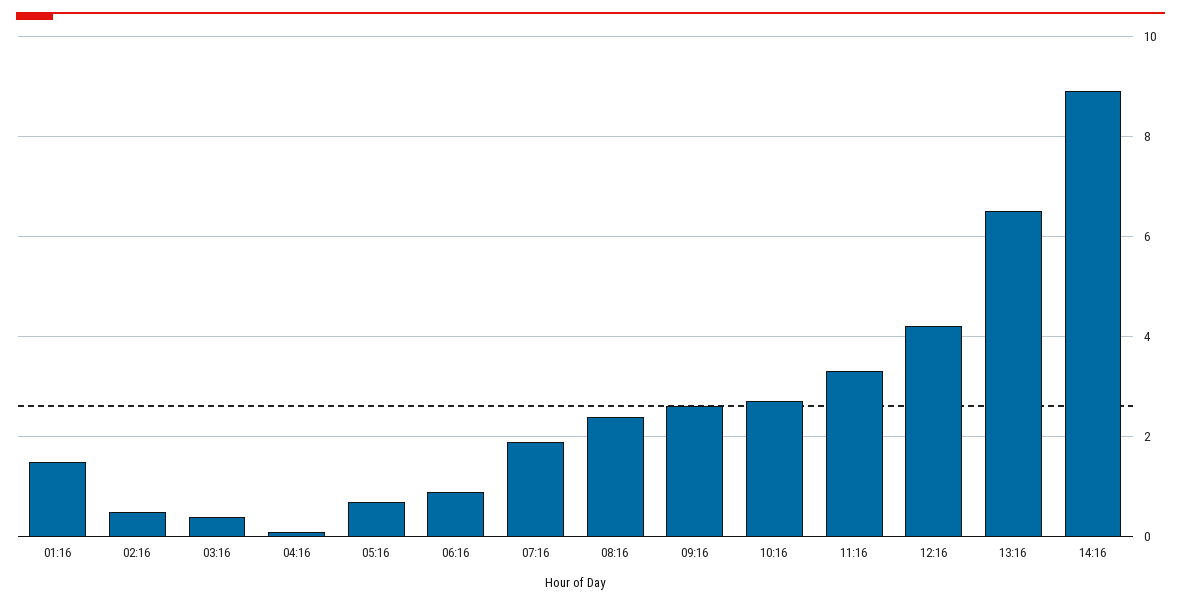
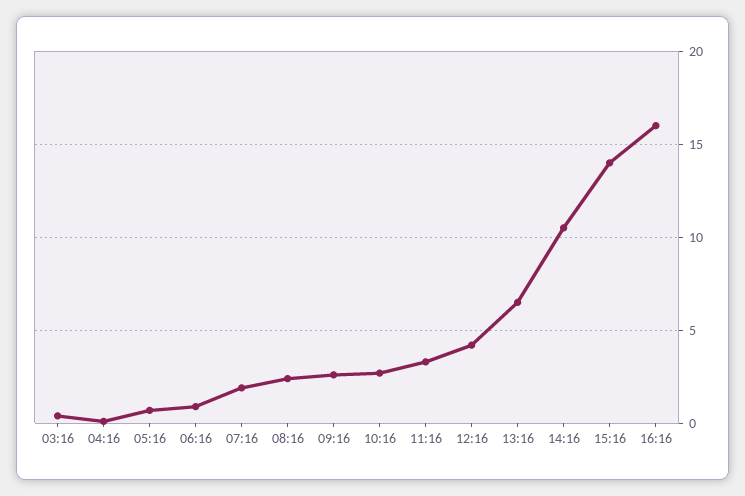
01:16: 1.5 -> none
02:16: 0.5 -> none
14:16: 9 -> 10.5
15:16: none -> 14
16:16: none -> 16

